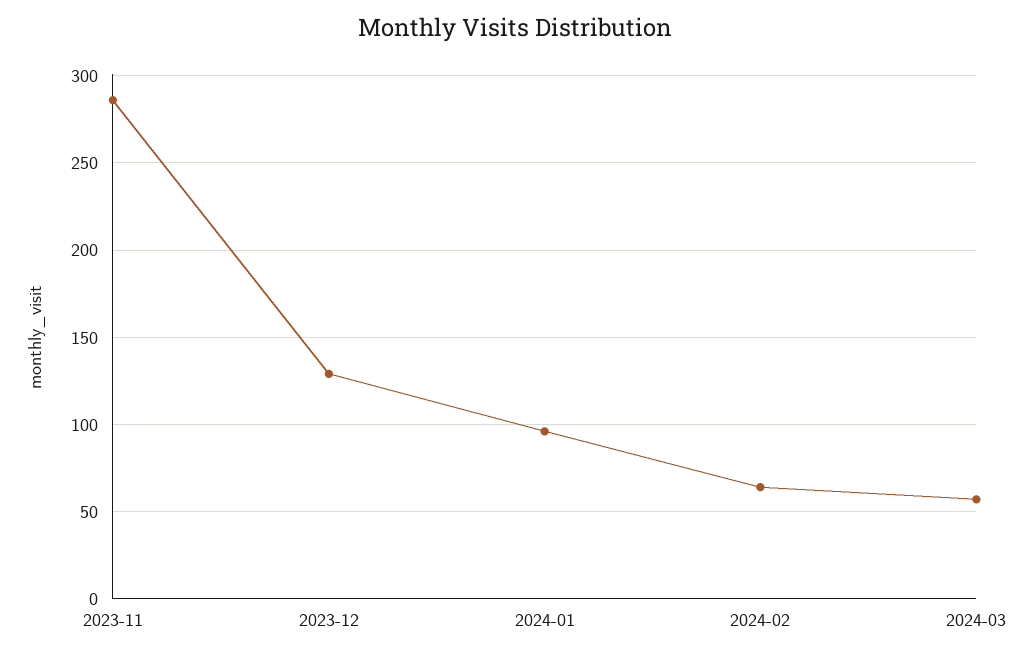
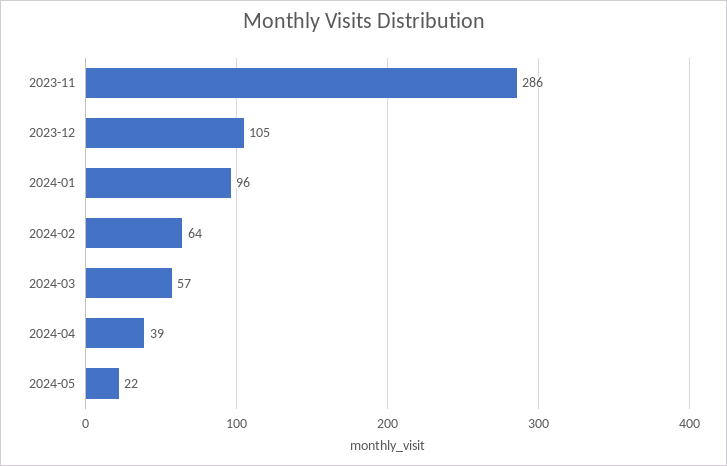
2023-12: 130 -> 105
2024-04: none -> 39
2024-05: none -> 22

